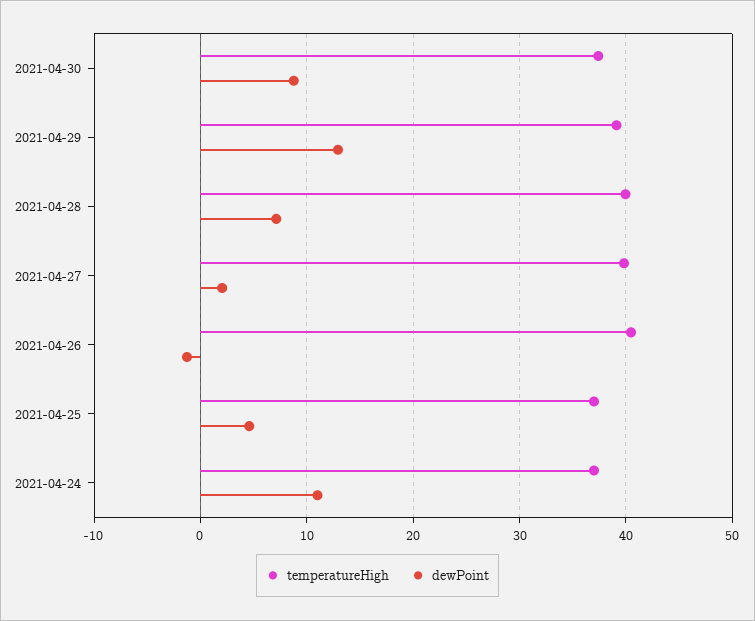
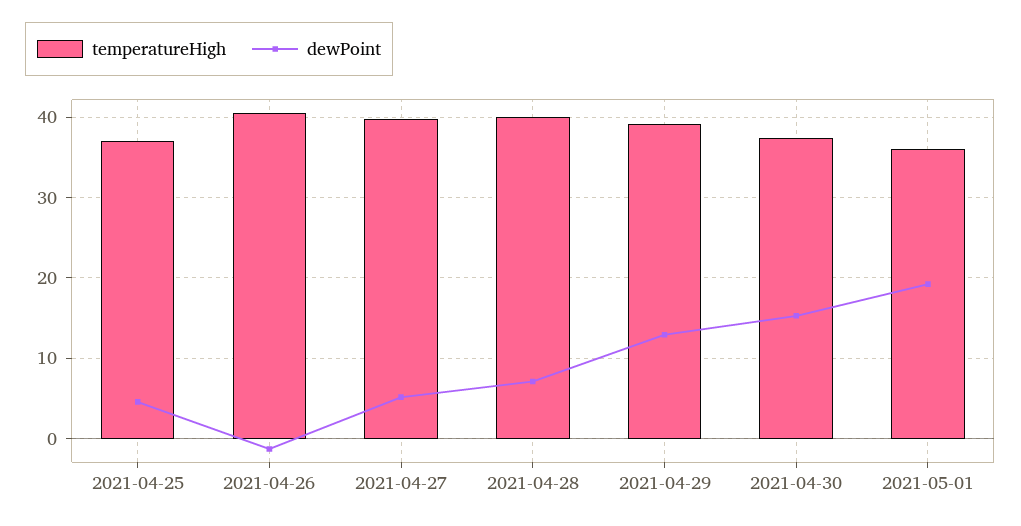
dewPoint, 2021-04-30: 9 -> 15
dewPoint, 2021-04-27: 2 -> 5
temperatureHigh, 2021-04-24: 37 -> none
dewPoint, 2021-04-24: 11 -> none
temperatureHigh, 2021-05-01: none -> 36
dewPoint, 2021-05-01: none -> 19

